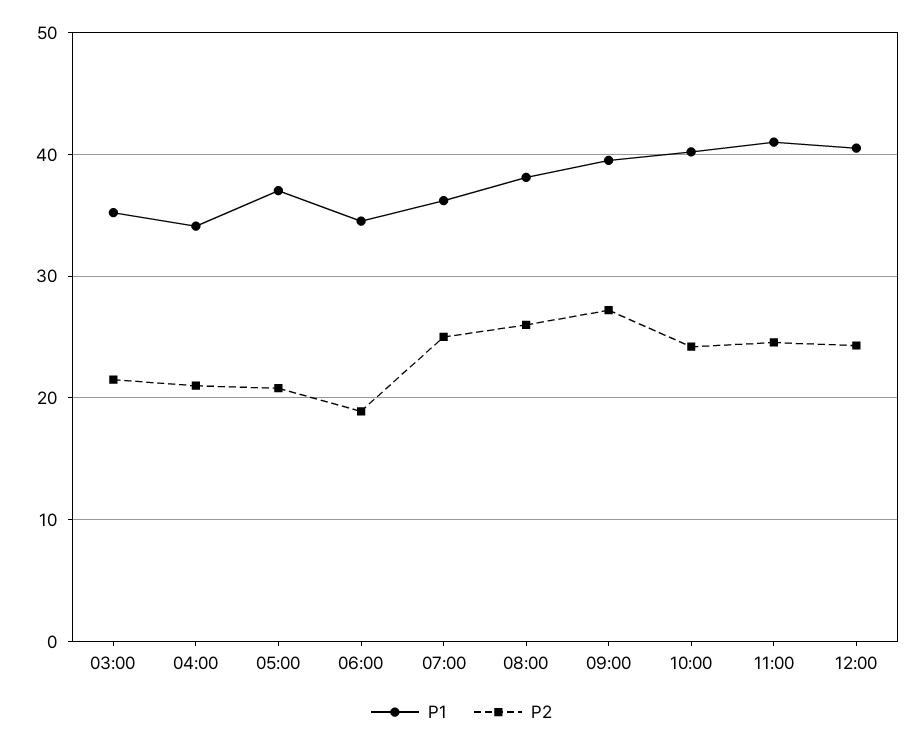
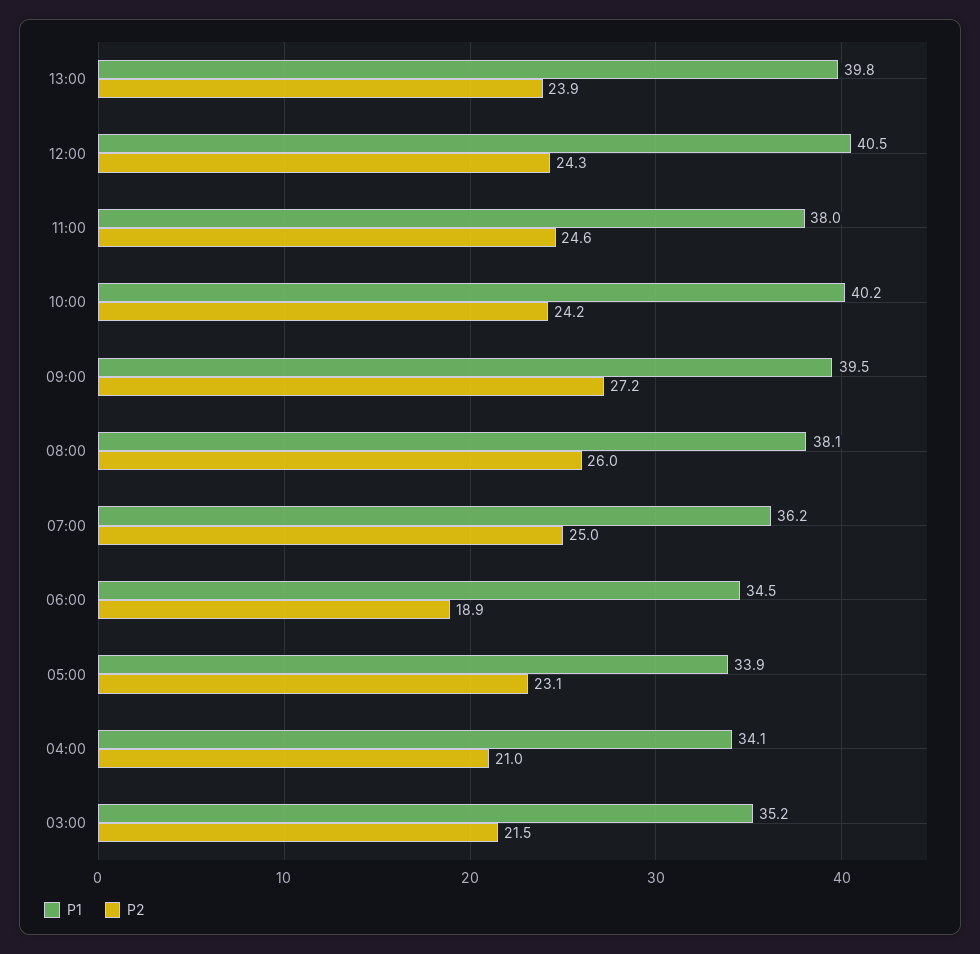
P1, 05:00: 37 -> 33.9
P2, 05:00: 21 -> 23.1
P1, 11:00: 41 -> 38
P1, 13:00: none -> 39.8
P2, 13:00: none -> 23.9

